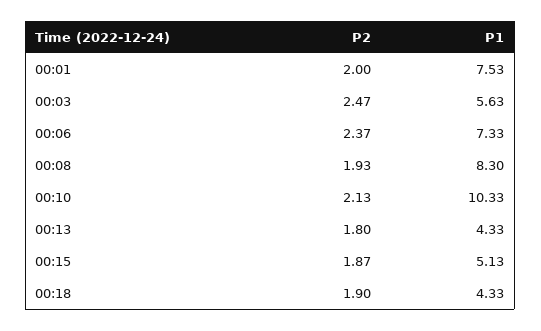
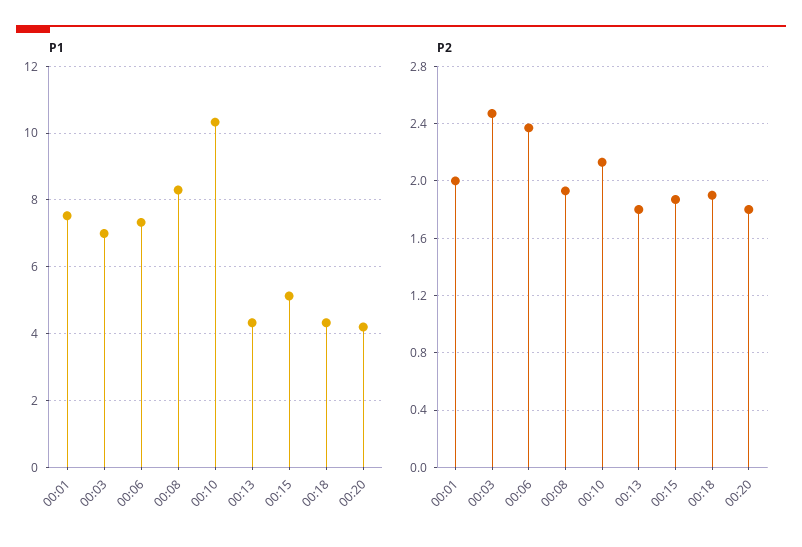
P1, 00:03: 5.63 -> 7
P1, 00:20: none -> 4.2
P2, 00:20: none -> 1.8

